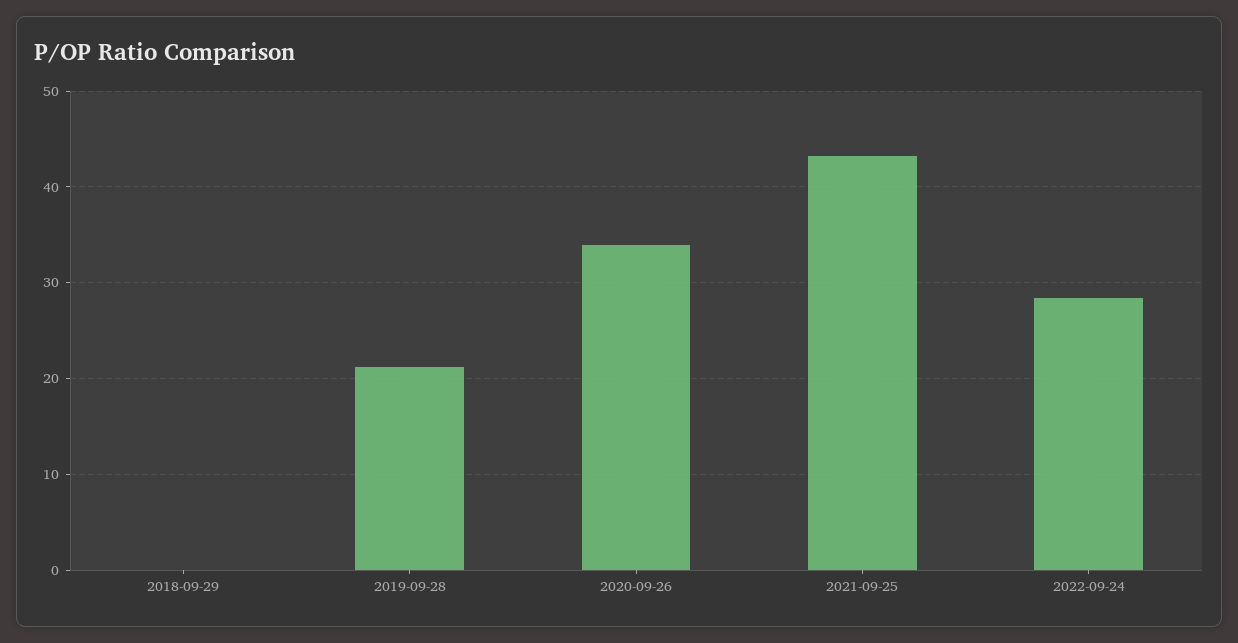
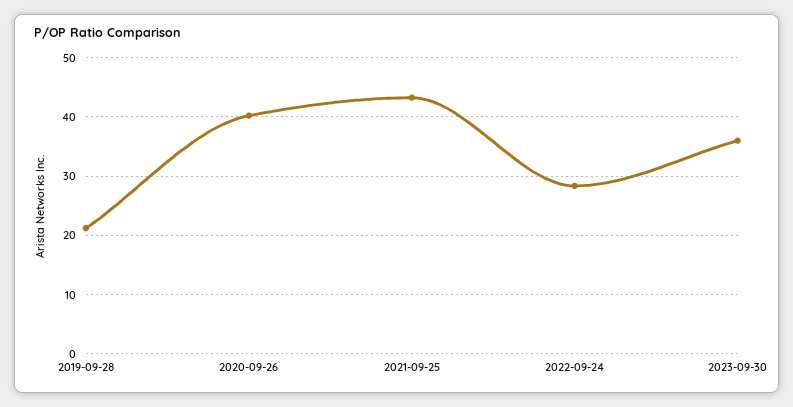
2018-09-29: 0 -> none
2020-09-26: 34 -> 40
2023-09-30: none -> 36

